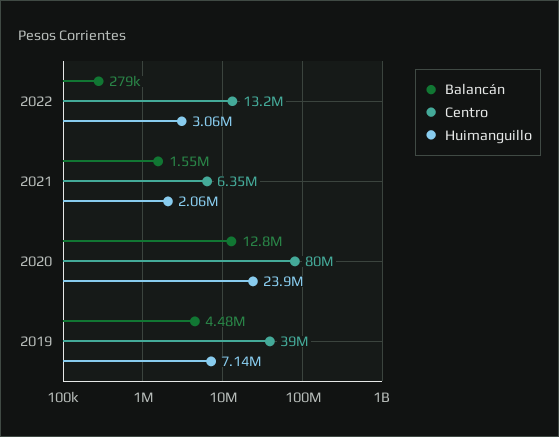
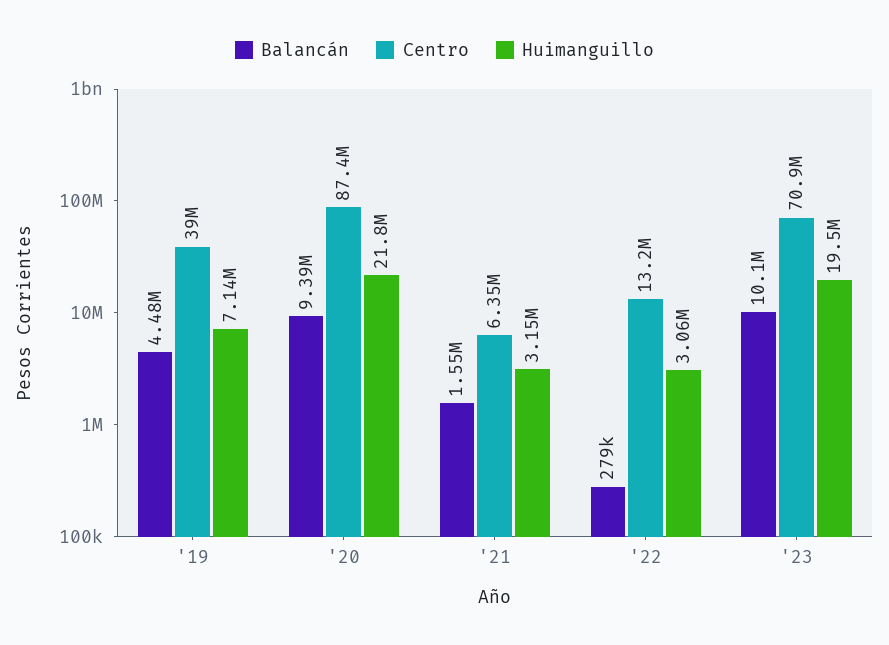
Huimanguillo, 2021: 2060000 -> 3150000
Balancán, 2020: 12800000 -> 9390000
Centro, 2020: 80000000 -> 87400000
Huimanguillo, 2020: 23900000 -> 21800000
Balancán, '23: none -> 10100000
Centro, '23: none -> 70900000
Huimanguillo, '23: none -> 19500000

